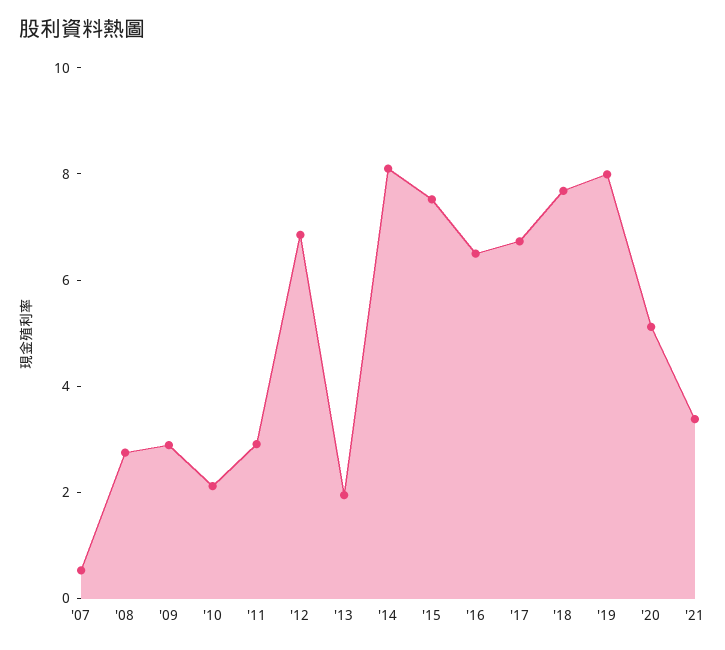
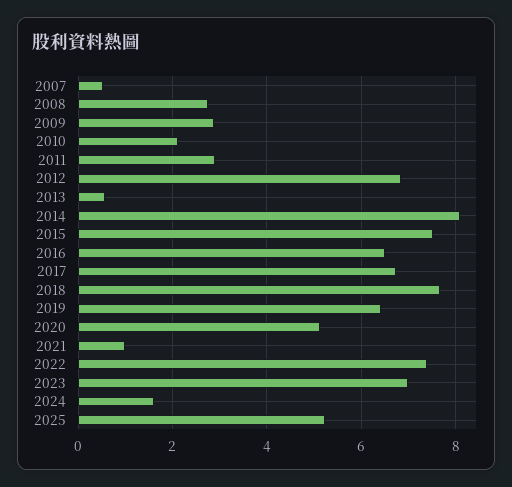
'13: 2 -> 0.6
'19: 8 -> 6.4
'21: 3.5 -> 1
2022: none -> 7.4
2023: none -> 7
2024: none -> 1.6
2025: none -> 5.2

